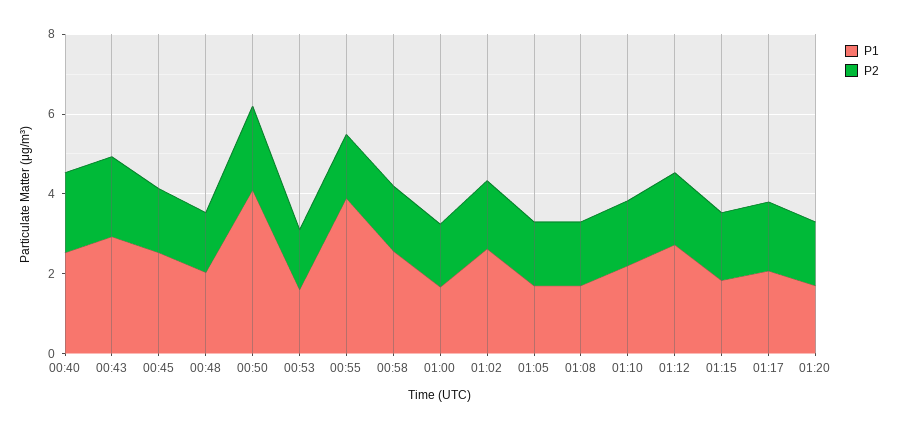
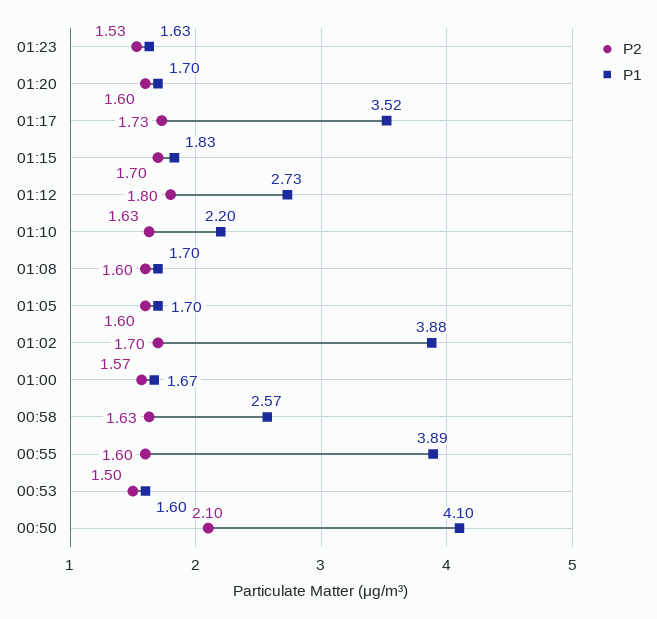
P1, 00:40: 2.5 -> none
P2, 00:40: 2 -> none
P1, 00:43: 3 -> none
P2, 00:43: 2 -> none
P1, 00:45: 2.5 -> none
P2, 00:45: 1.5 -> none
P1, 00:48: 2 -> none
P2, 00:48: 1.5 -> none
P1, 01:02: 2.5 -> 3.88
P1, 01:17: 2 -> 3.52
P2, 01:23: none -> 1.53
P1, 01:23: none -> 1.63

